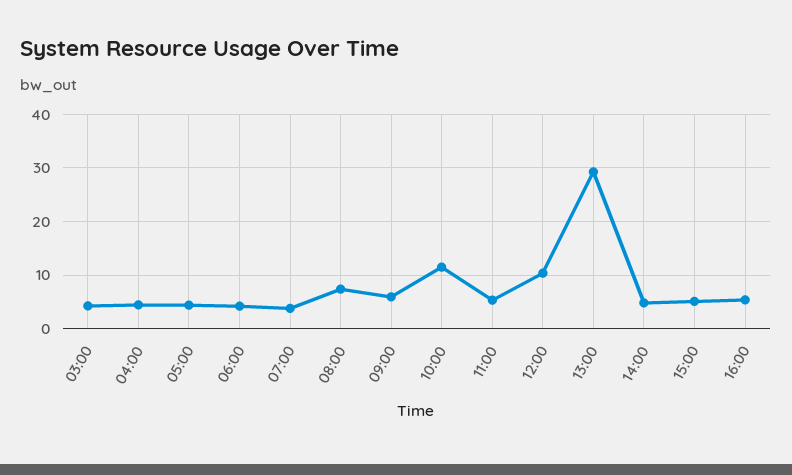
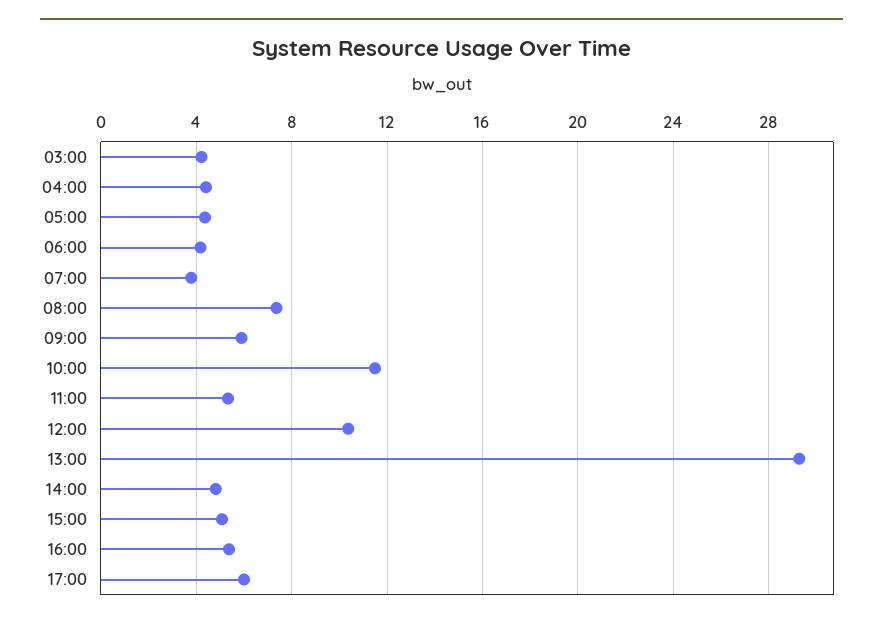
17:00: none -> 6

